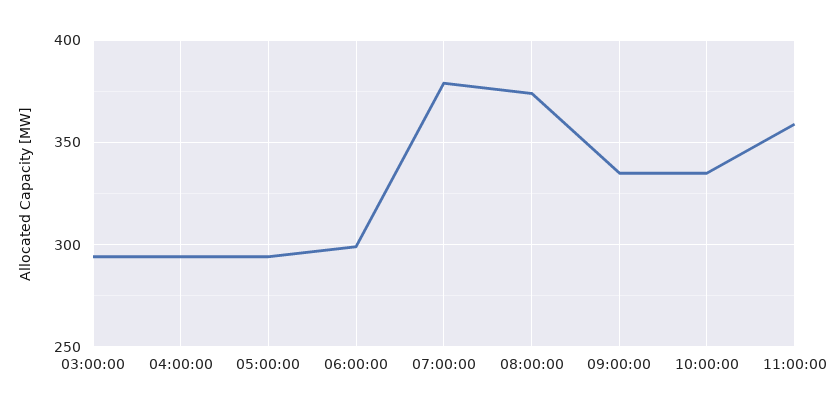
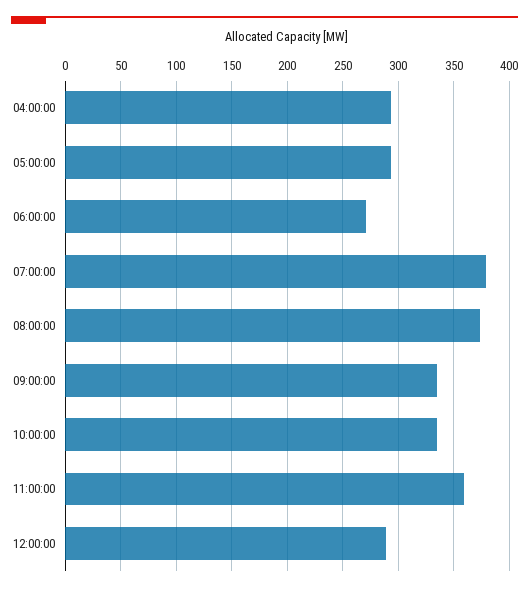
03:00:00: 295 -> none
06:00:00: 300 -> 270
12:00:00: none -> 290

